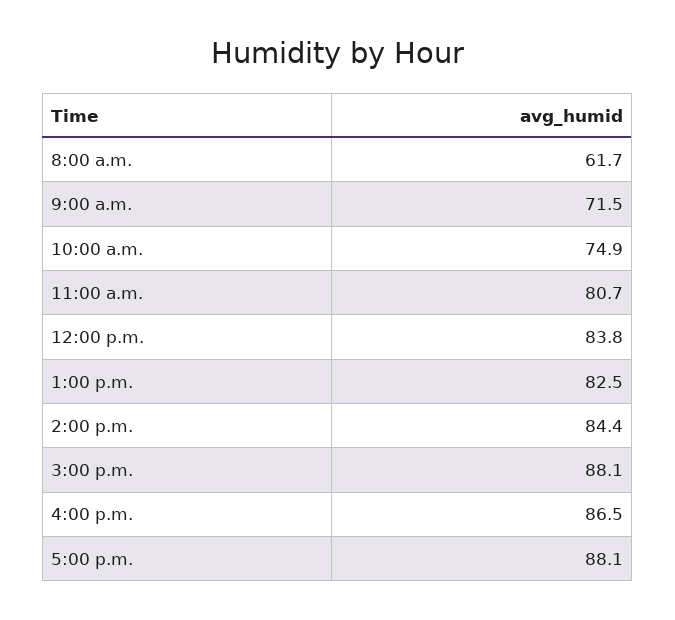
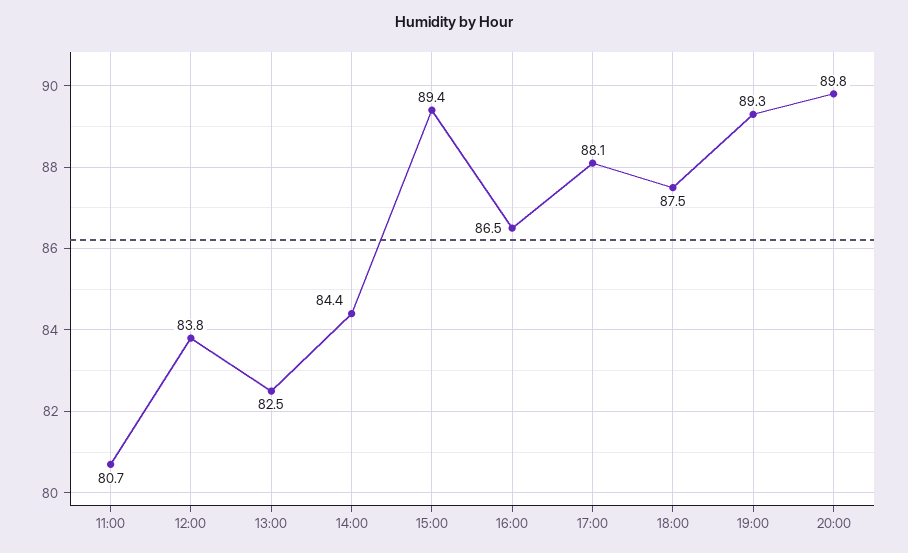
8:00 a.m.: 61.7 -> none
9:00 a.m.: 71.5 -> none
10:00 a.m.: 74.9 -> none
3:00 p.m.: 88.1 -> 89.4
18:00: none -> 87.5
19:00: none -> 89.3
20:00: none -> 89.8

